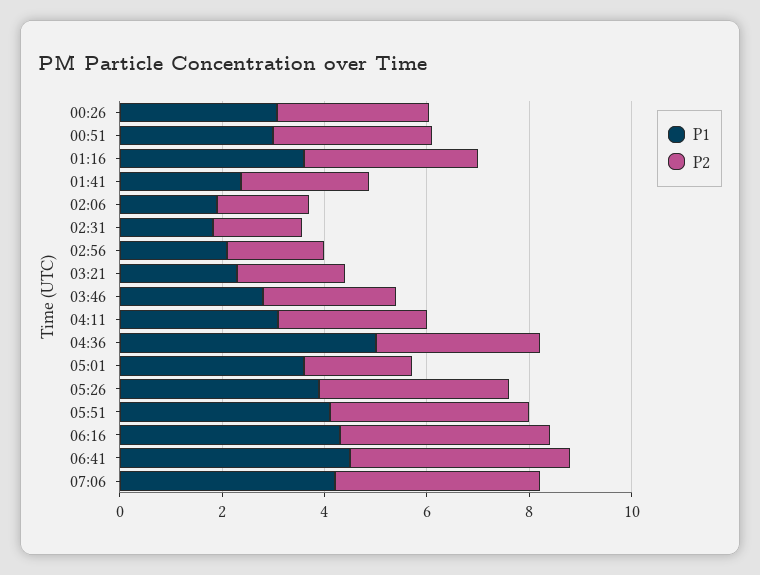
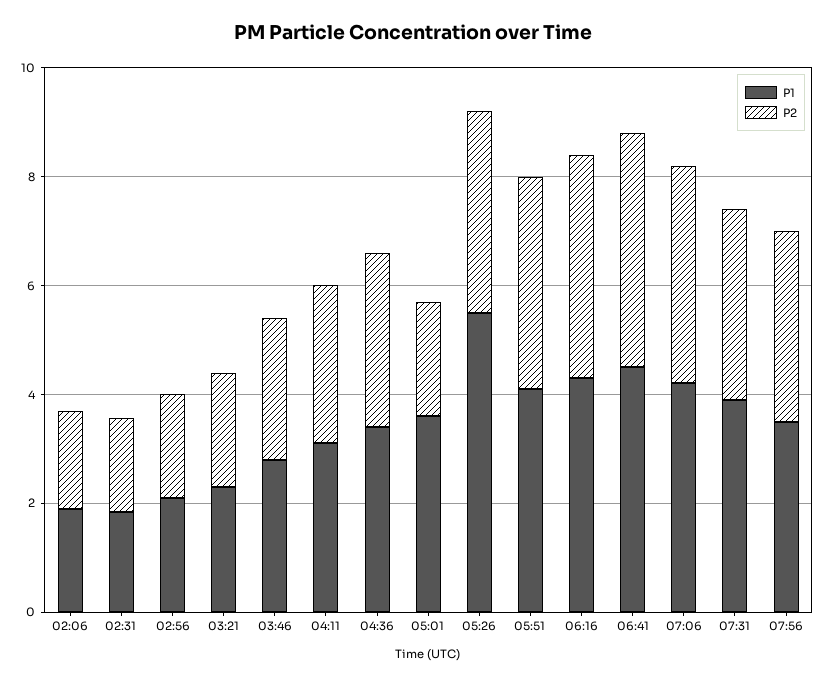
P1, 00:26: 3 -> none
P2, 00:26: 3 -> none
P1, 00:51: 3 -> none
P2, 00:51: 3 -> none
P1, 01:16: 3.5 -> none
P2, 01:16: 3.5 -> none
P1, 01:41: 2.5 -> none
P2, 01:41: 2.5 -> none
P1, 04:36: 5 -> 3.5
P1, 05:26: 4 -> 5.5
P1, 07:31: none -> 4
P2, 07:31: none -> 3.5
P1, 07:56: none -> 3.5
P2, 07:56: none -> 3.5

